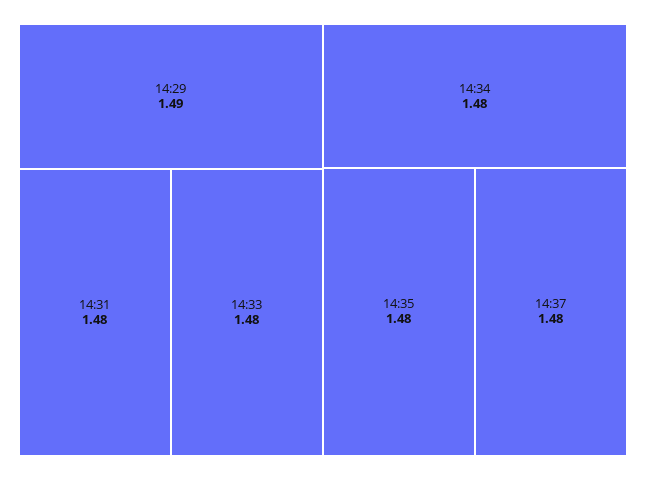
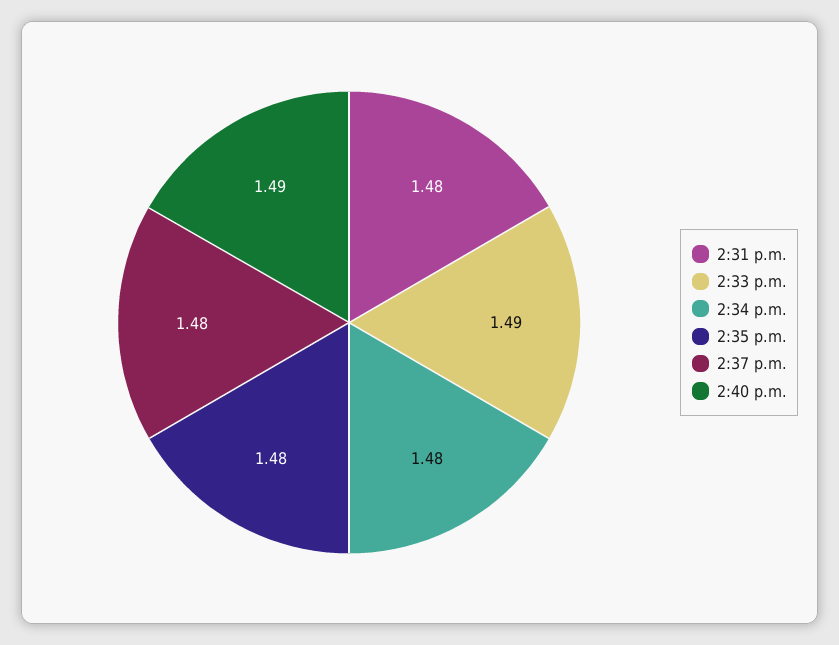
14:29: 1.49 -> none
14:33: 1.48 -> 1.49
2:40 p.m.: none -> 1.49

